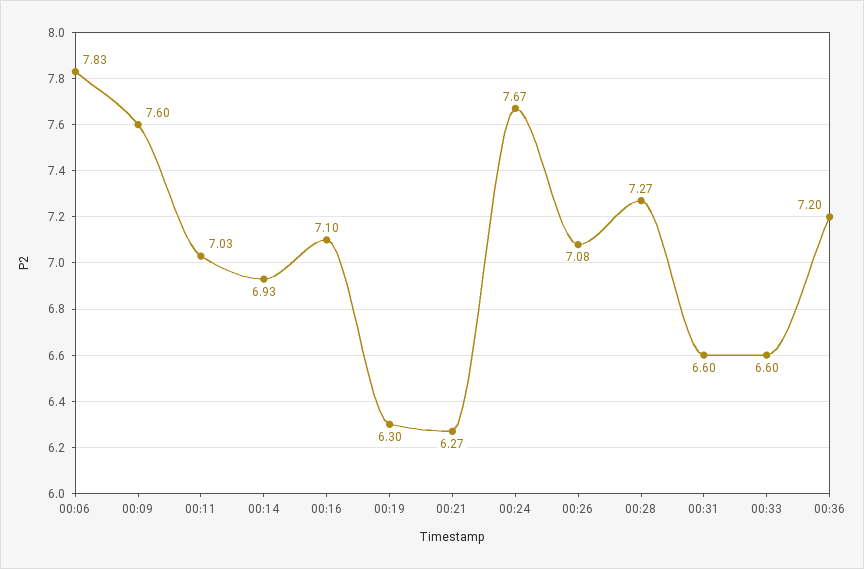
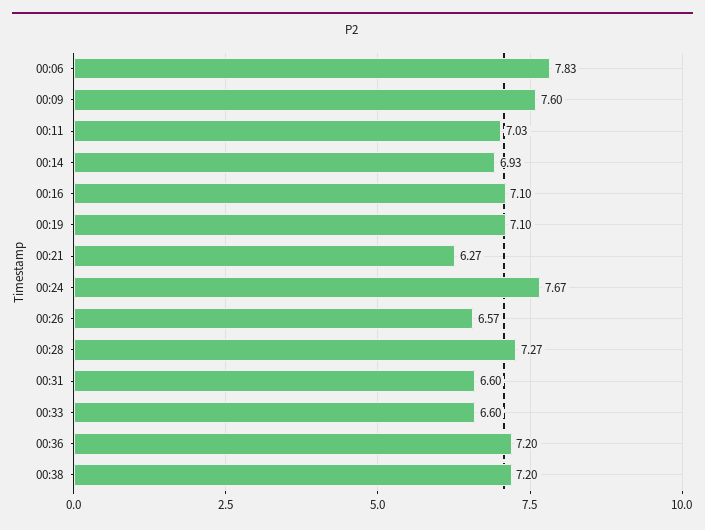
00:19: 6.3 -> 7.1
00:26: 7.08 -> 6.57
00:38: none -> 7.2

